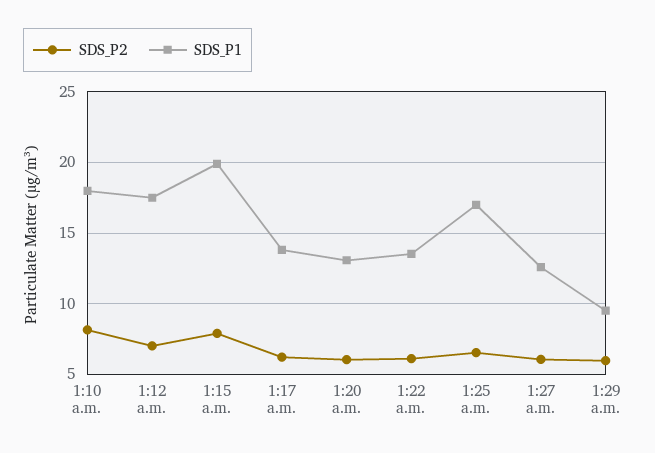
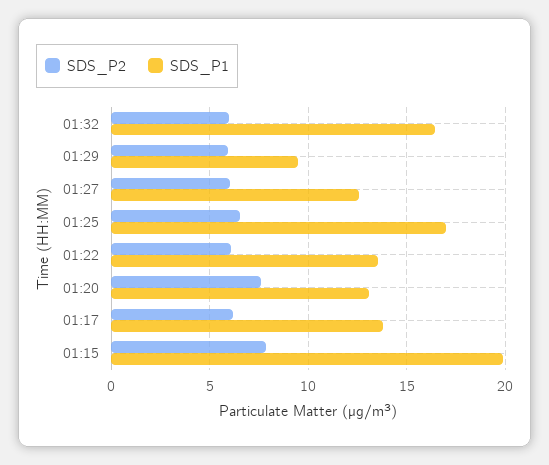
SDS_P2, 1:10 a.m.: 8 -> none
SDS_P1, 1:10 a.m.: 18 -> none
SDS_P2, 1:12 a.m.: 7 -> none
SDS_P1, 1:12 a.m.: 17.5 -> none
SDS_P2, 1:20 a.m.: 6 -> 7.5
SDS_P2, 01:32: none -> 6
SDS_P1, 01:32: none -> 16.5

